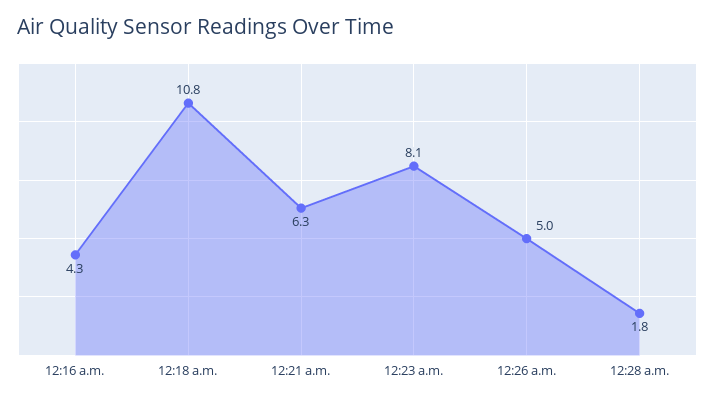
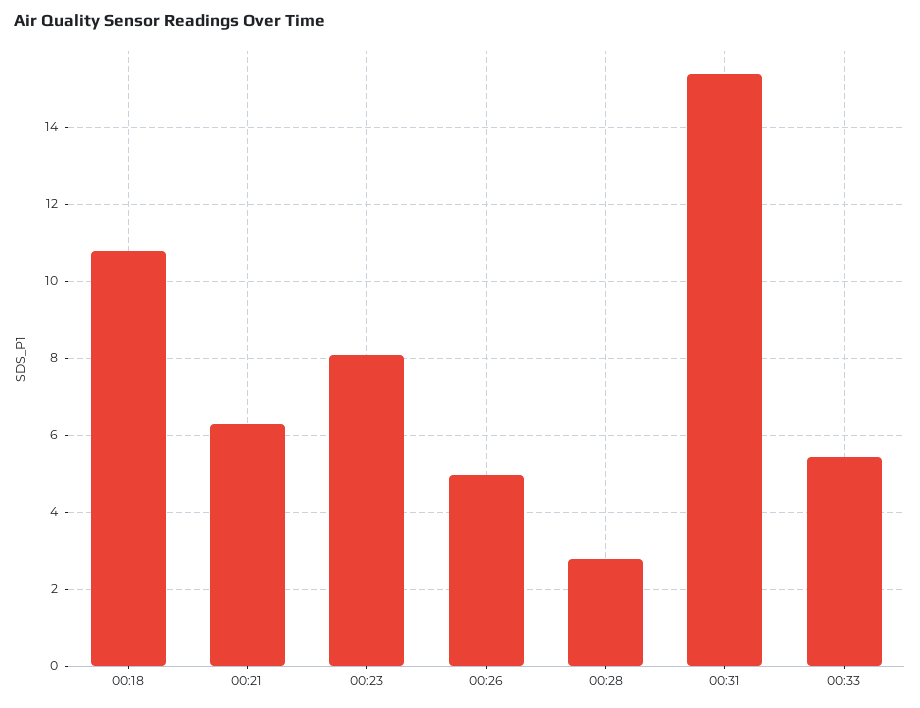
12:16 a.m.: 4.3 -> none
12:28 a.m.: 1.8 -> 2.8
00:31: none -> 15.4
00:33: none -> 5.4

